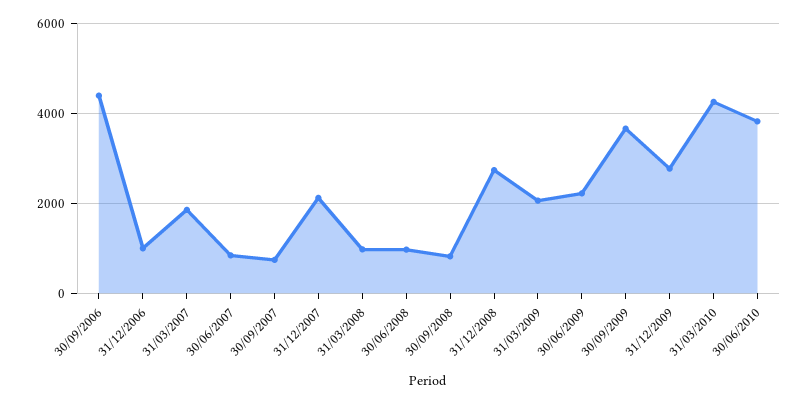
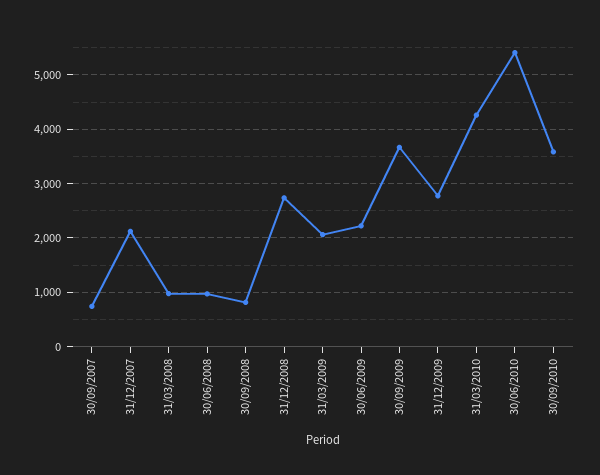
30/09/2006: 4400 -> none
31/12/2006: 1000 -> none
31/03/2007: 1800 -> none
30/06/2007: 800 -> none
30/06/2010: 3800 -> 5400
30/09/2010: none -> 3600

